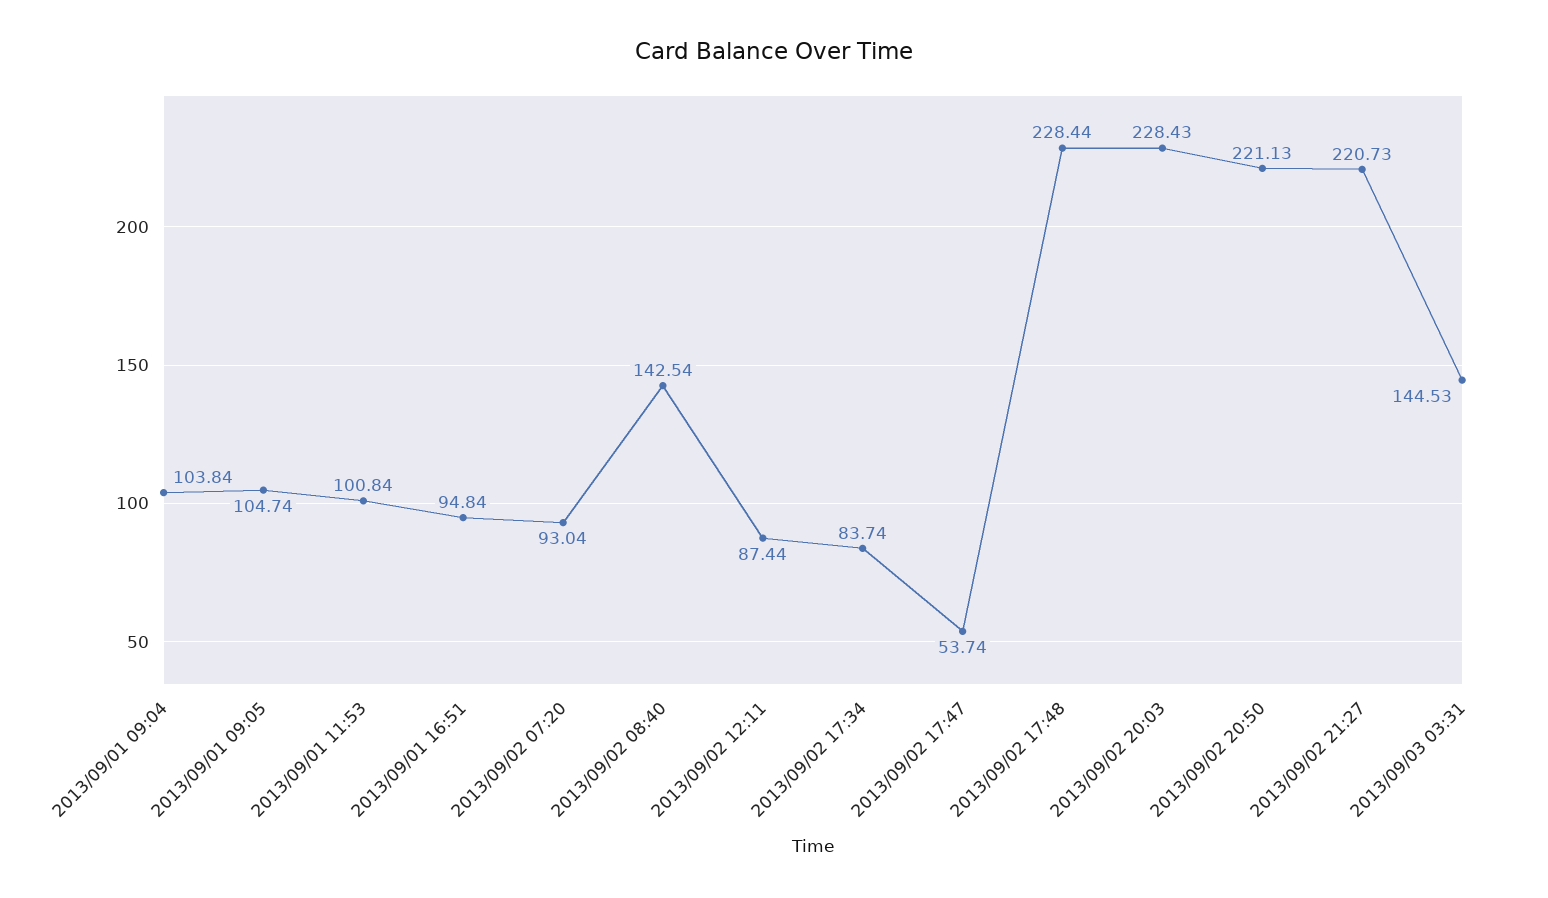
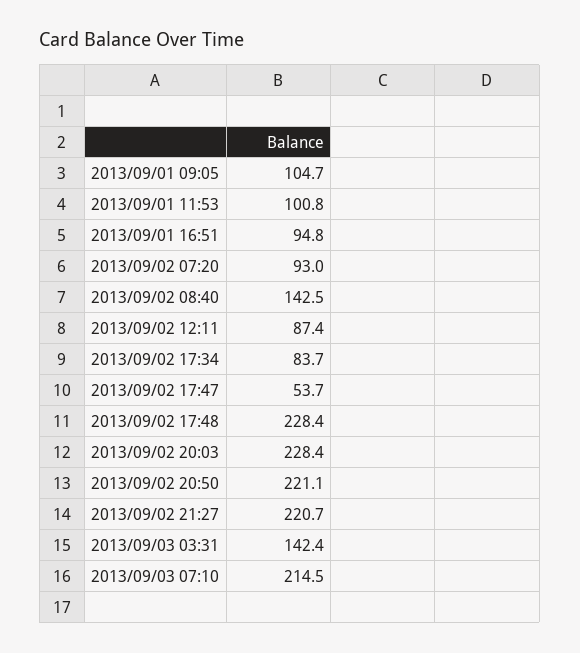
2013/09/01 09:04: 103.84 -> none
2013/09/03 03:31: 144.53 -> 142.4
2013/09/03 07:10: none -> 214.5

